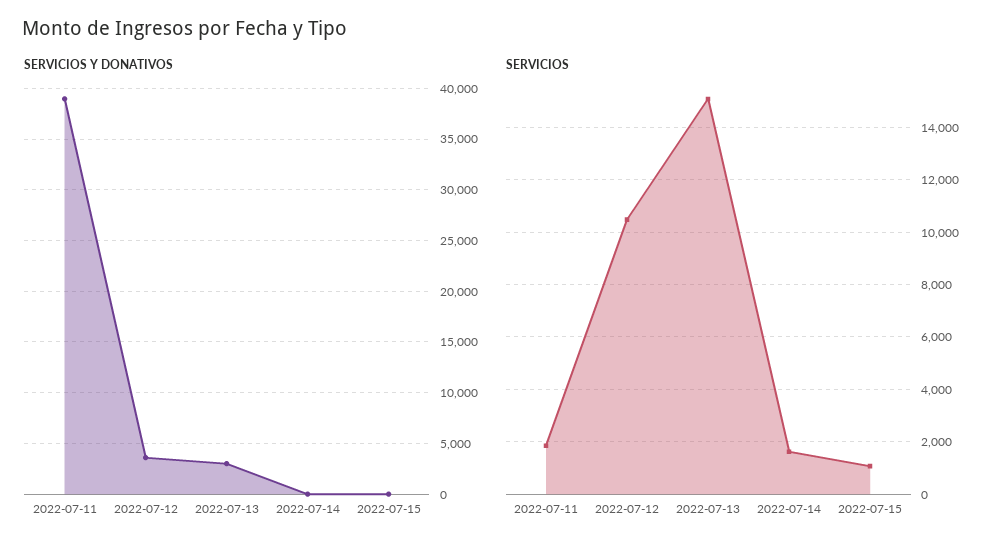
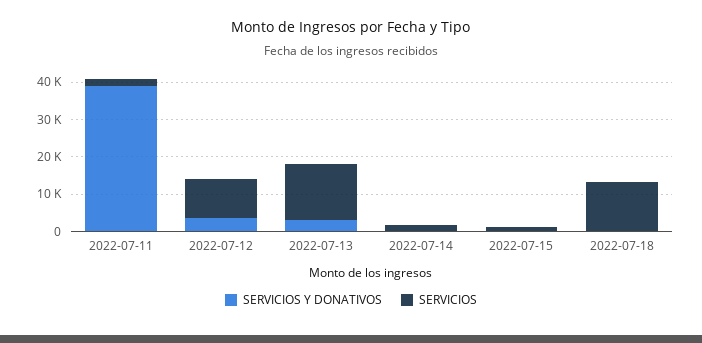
SERVICIOS Y DONATIVOS, 2022-07-18: none -> 0
SERVICIOS, 2022-07-18: none -> 12500

